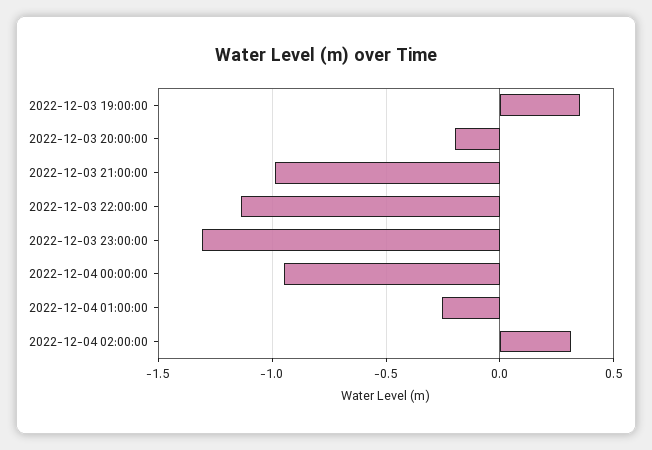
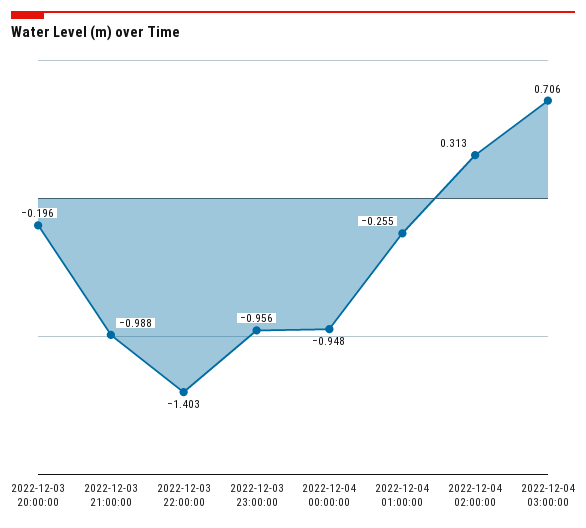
2022-12-03 19:00:00: 0.35 -> none
2022-12-03 22:00:00: -1.15 -> -1.403
2022-12-03 23:00:00: -1.3 -> -0.956
2022-12-04 03:00:00: none -> 0.706

